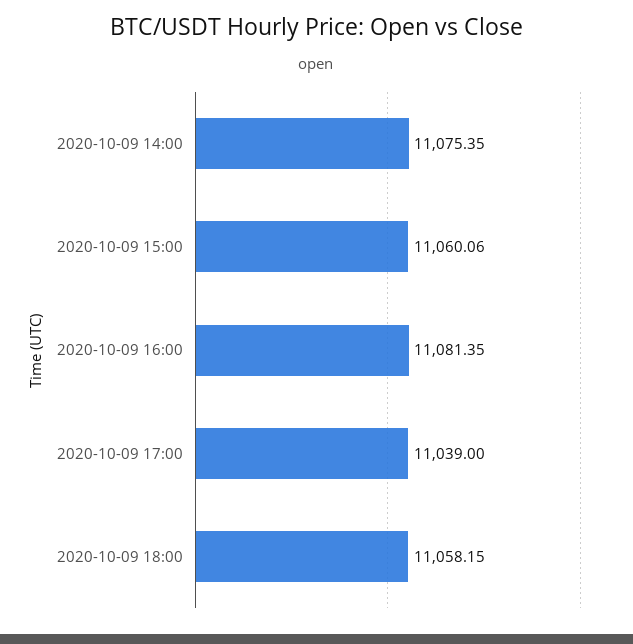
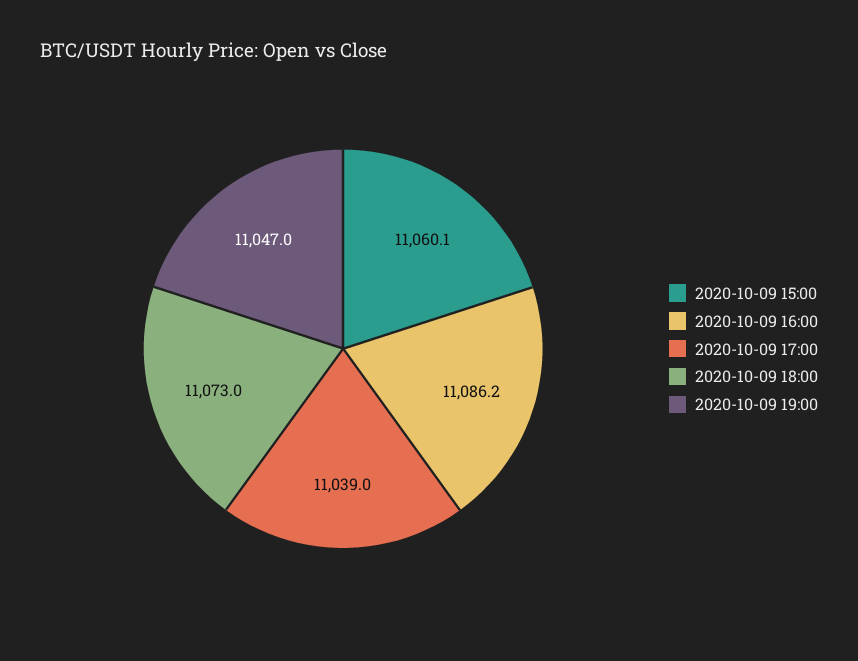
2020-10-09 14:00: 11075.35 -> none
2020-10-09 16:00: 11081.35 -> 11086.2
2020-10-09 18:00: 11058.15 -> 11073
2020-10-09 19:00: none -> 11047

